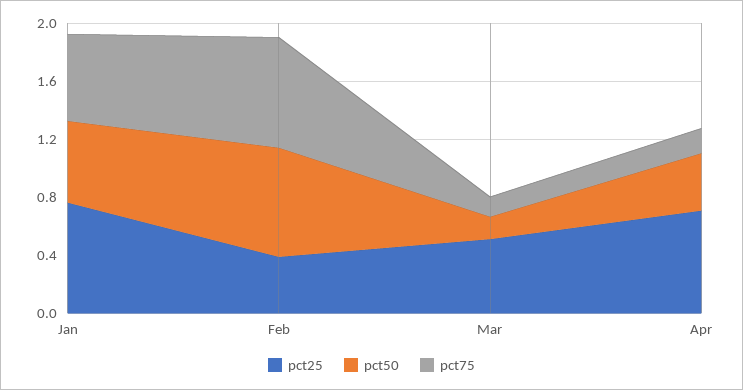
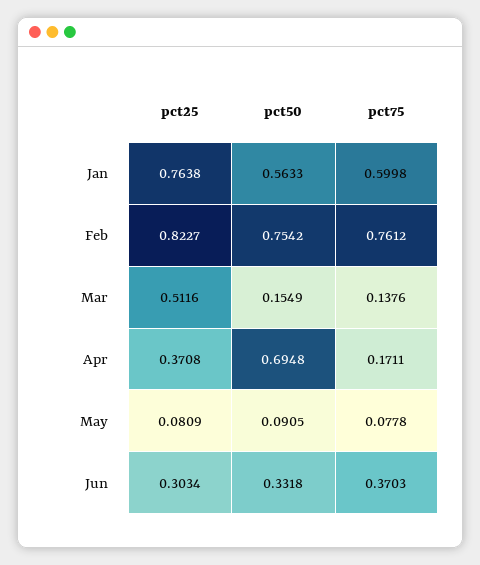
pct25, Feb: 0.4 -> 0.8227
pct25, Apr: 0.7 -> 0.3708
pct50, Apr: 0.4 -> 0.6948
pct25, May: none -> 0.0809
pct50, May: none -> 0.0905
pct75, May: none -> 0.0778
pct25, Jun: none -> 0.3034
pct50, Jun: none -> 0.3318
pct75, Jun: none -> 0.3703

